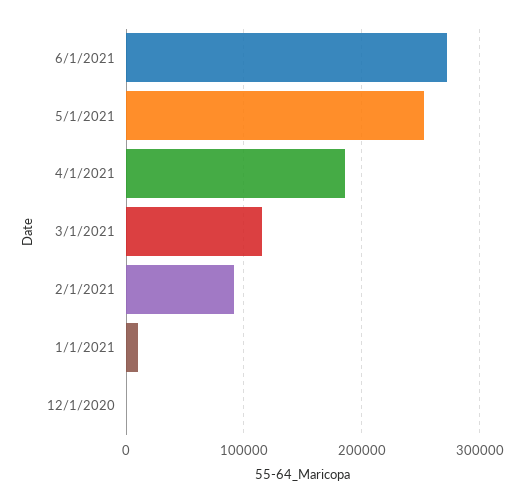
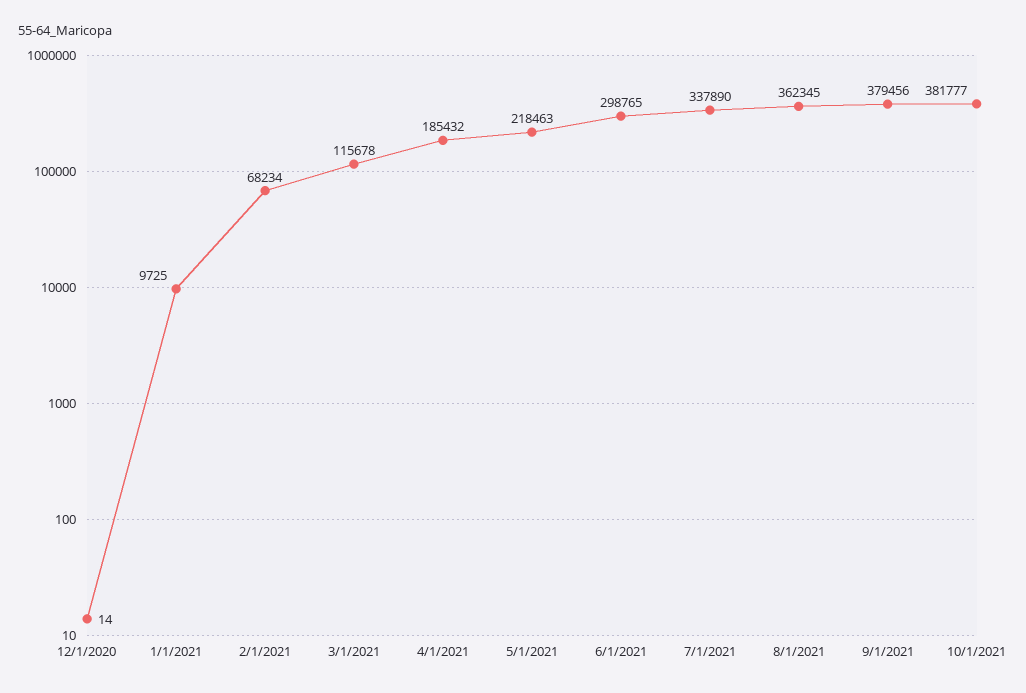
6/1/2021: 270000 -> 298765
5/1/2021: 250000 -> 218463
2/1/2021: 90000 -> 68234
7/1/2021: none -> 337890
8/1/2021: none -> 362345
9/1/2021: none -> 379456
10/1/2021: none -> 381777

